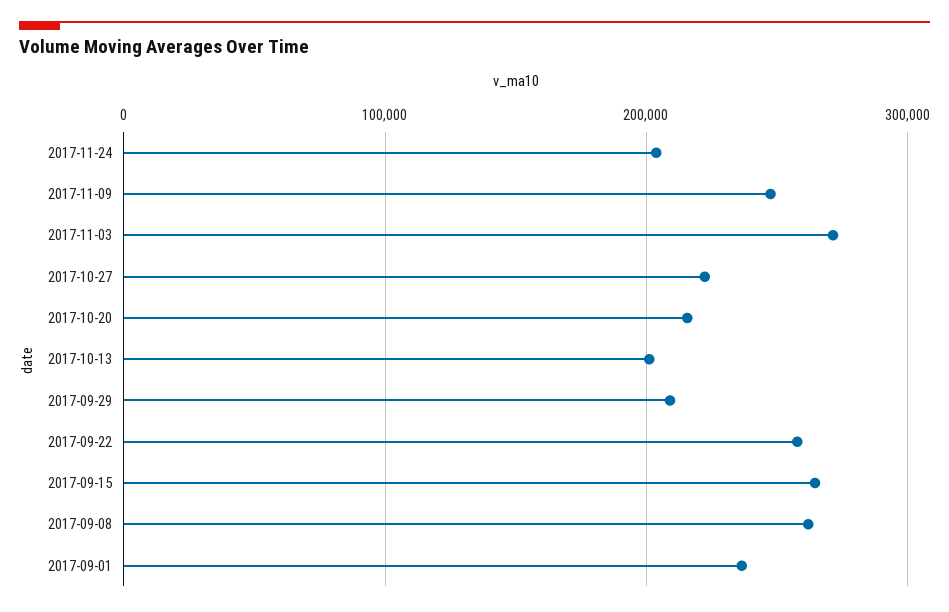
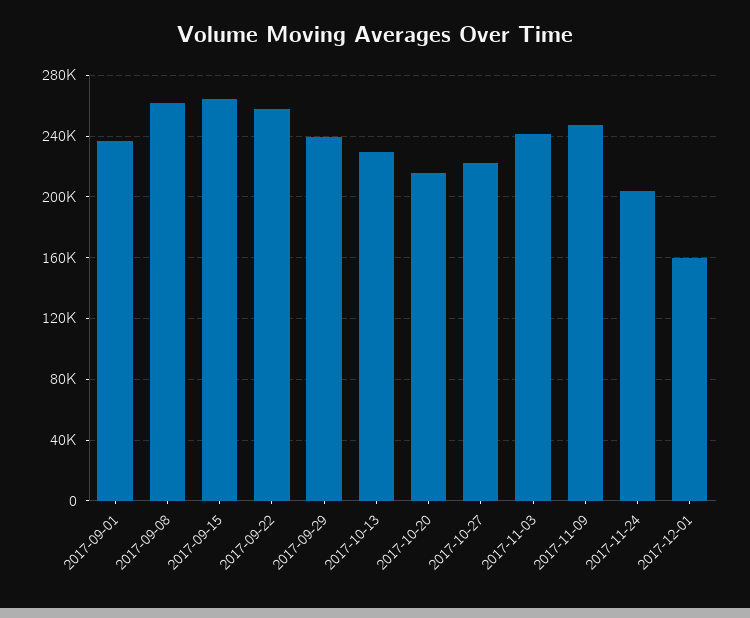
2017-11-03: 270000 -> 240000
2017-10-13: 200000 -> 230000
2017-09-29: 210000 -> 240000
2017-12-01: none -> 160000

